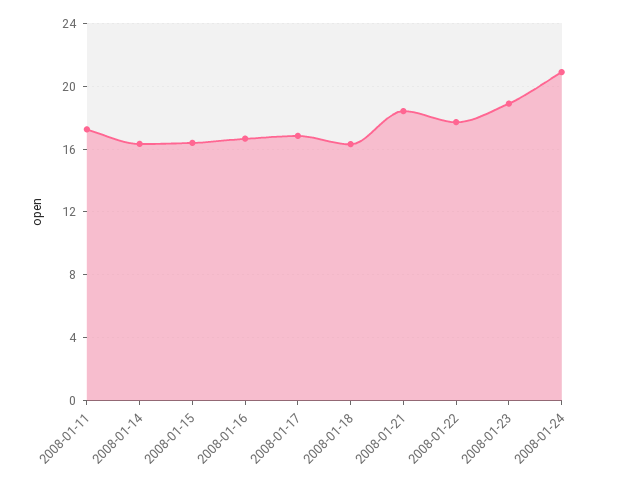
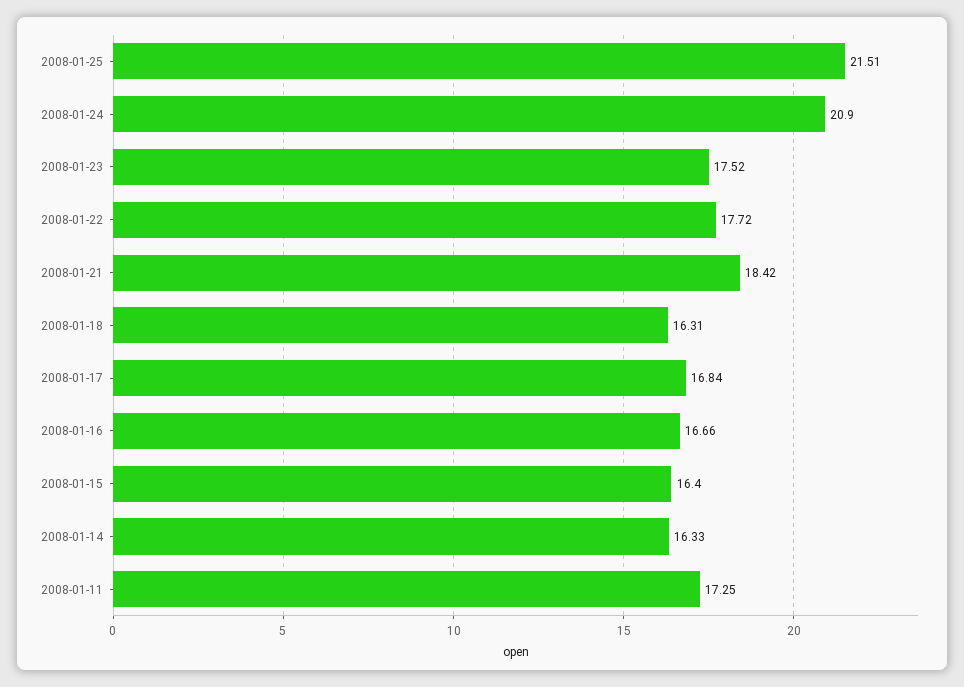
2008-01-23: 19 -> 17.52
2008-01-25: none -> 21.51

